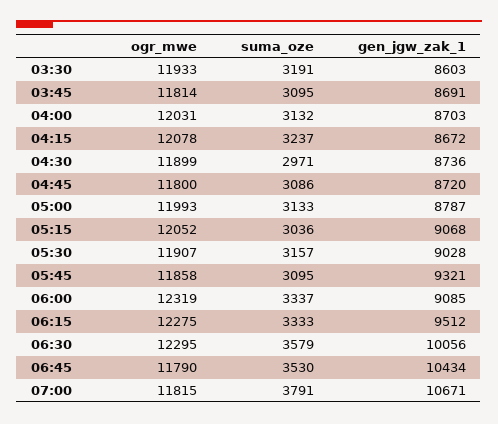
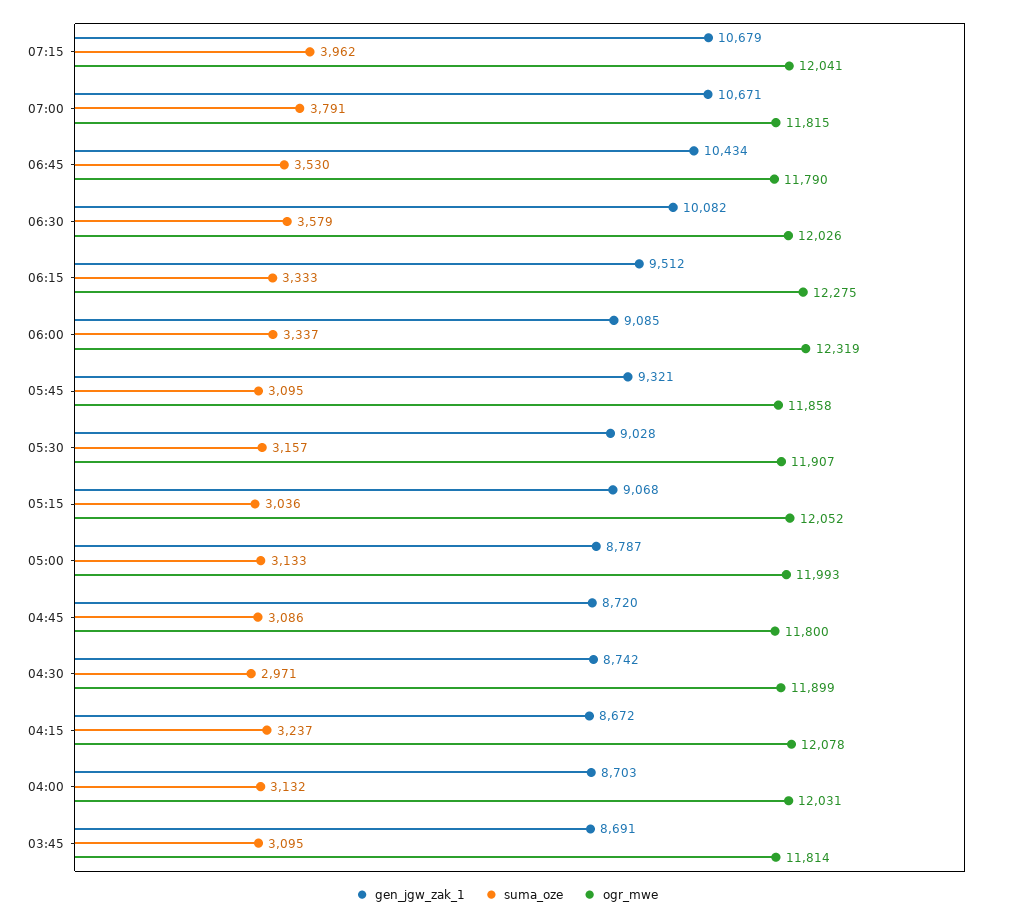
ogr_mwe, 03:30: 11933 -> none
suma_oze, 03:30: 3191 -> none
gen_jgw_zak_1, 03:30: 8603 -> none
gen_jgw_zak_1, 04:30: 8736 -> 8742
ogr_mwe, 06:30: 12295 -> 12026
gen_jgw_zak_1, 06:30: 10056 -> 10082
gen_jgw_zak_1, 07:15: none -> 10679
suma_oze, 07:15: none -> 3962
ogr_mwe, 07:15: none -> 12041

